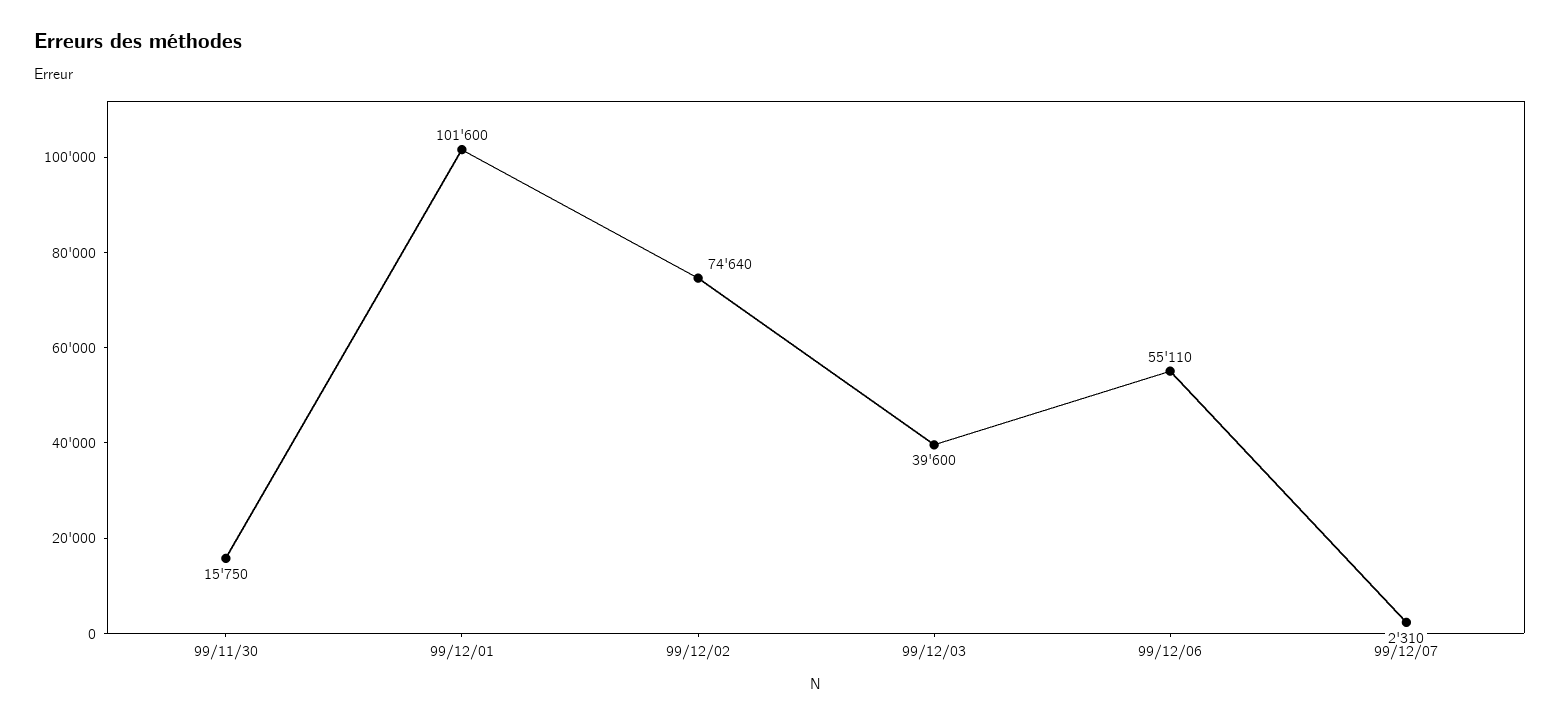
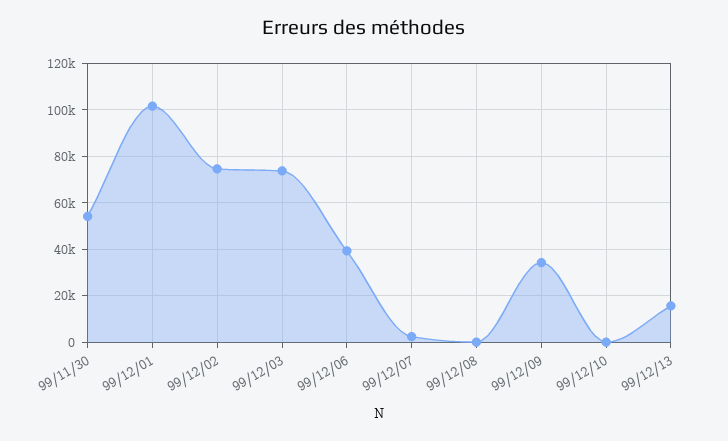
99/11/30: 15750 -> 55000
99/12/03: 39600 -> 75000
99/12/06: 55110 -> 40000
99/12/08: none -> 0
99/12/09: none -> 35000
99/12/10: none -> 0
99/12/13: none -> 15000

